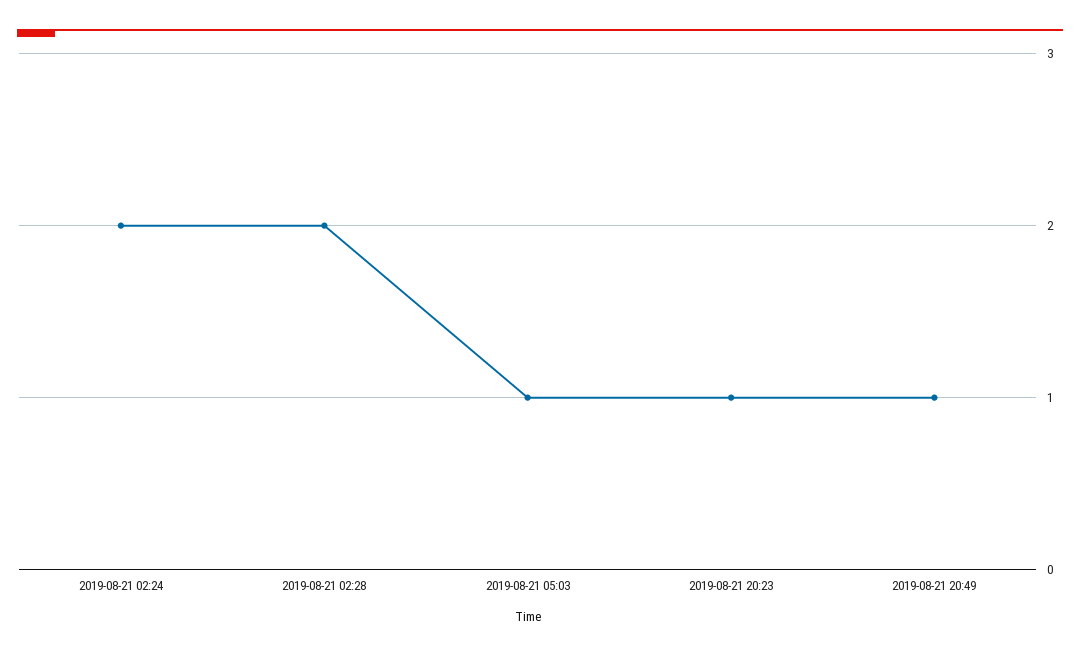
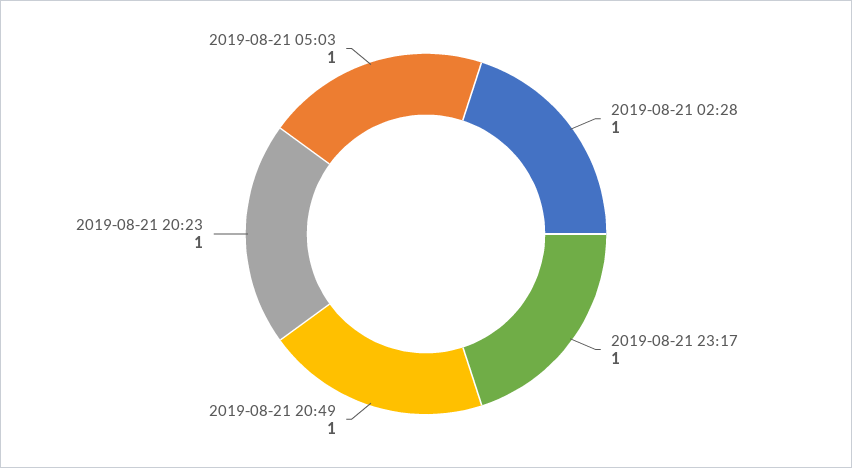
2019-08-21 02:24: 2 -> none
2019-08-21 02:28: 2 -> 1
2019-08-21 23:17: none -> 1

